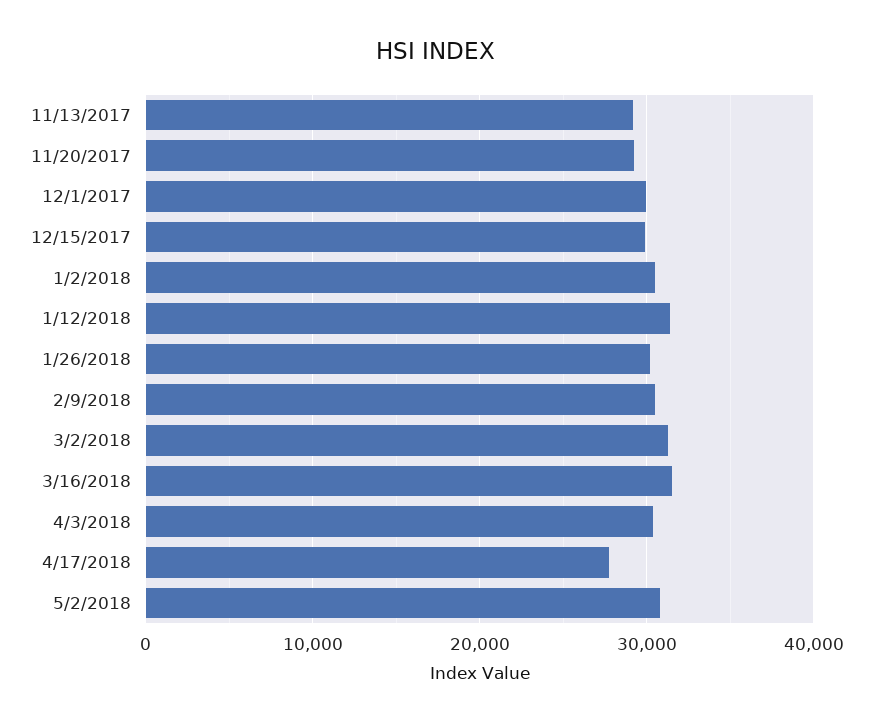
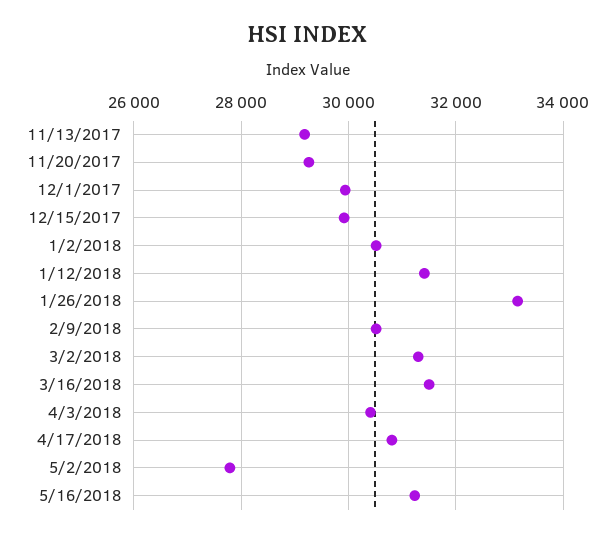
1/26/2018: 30000 -> 33200
4/17/2018: 28000 -> 30800
5/2/2018: 31000 -> 27800
5/16/2018: none -> 31200

